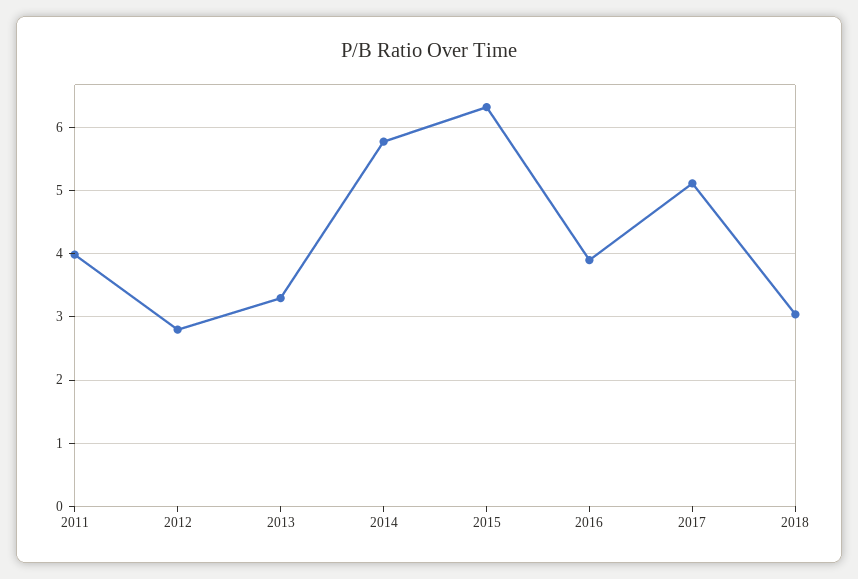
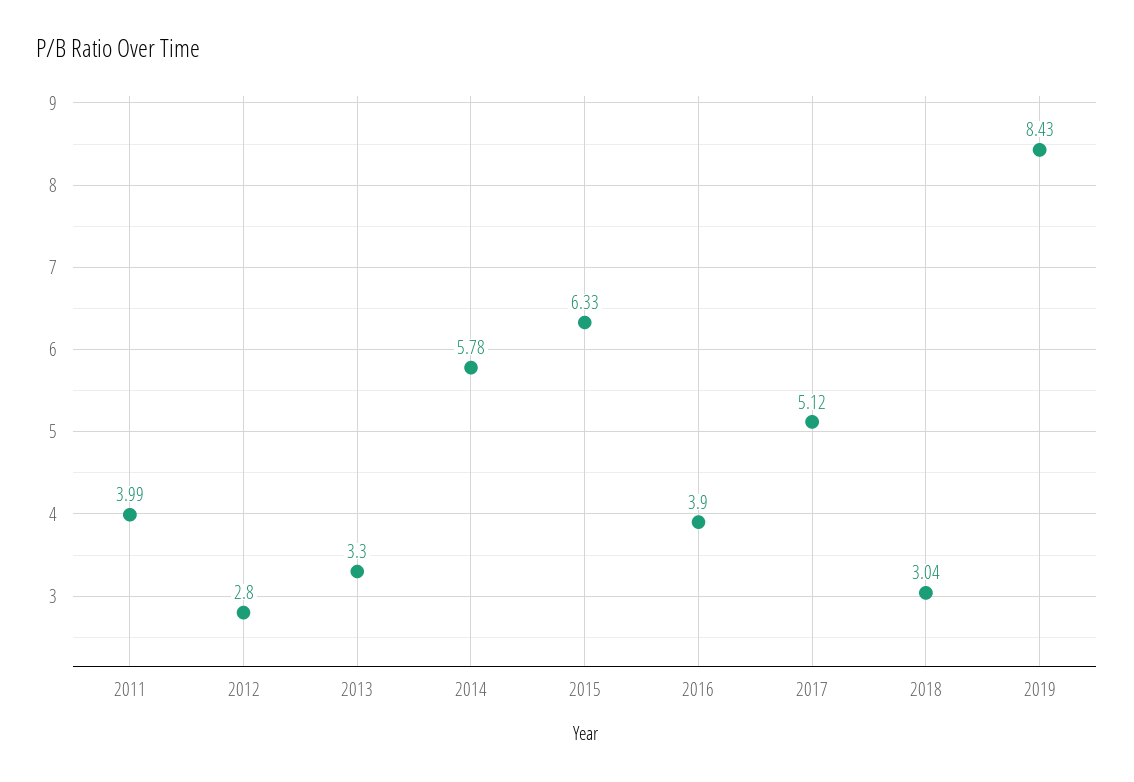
2019: none -> 8.43

